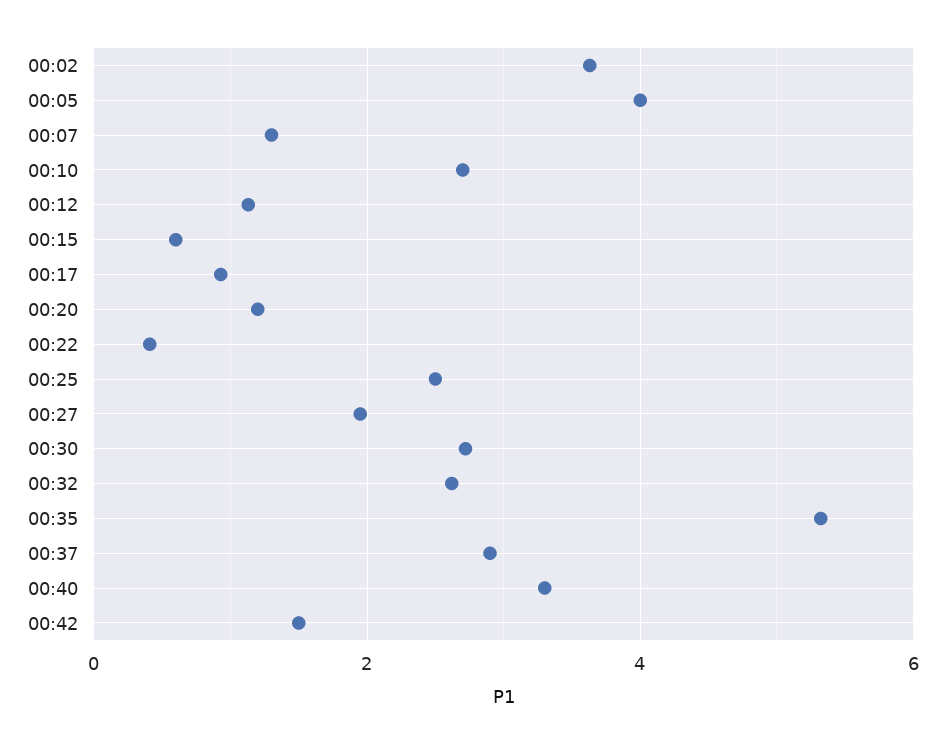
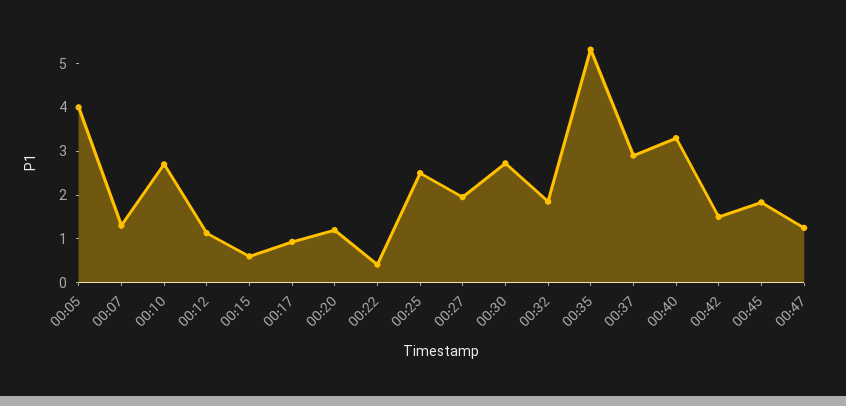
00:02: 3.6 -> none
00:32: 2.6 -> 1.8
00:45: none -> 1.8
00:47: none -> 1.2

